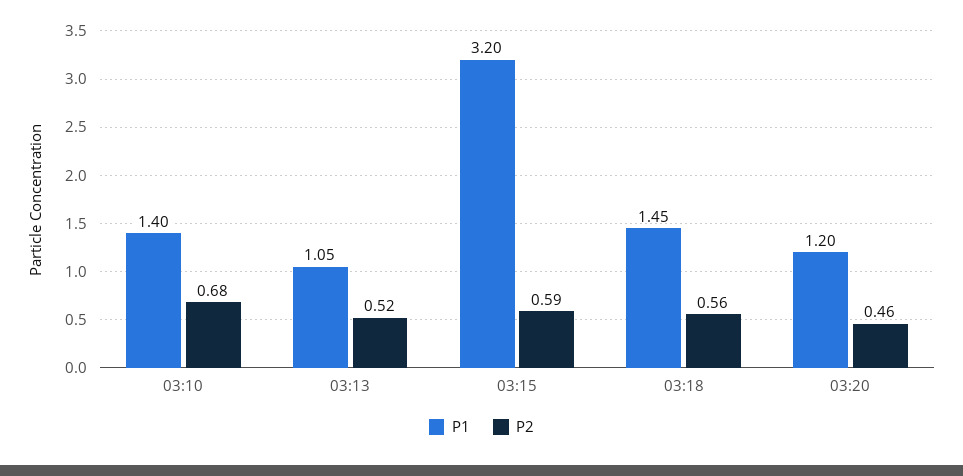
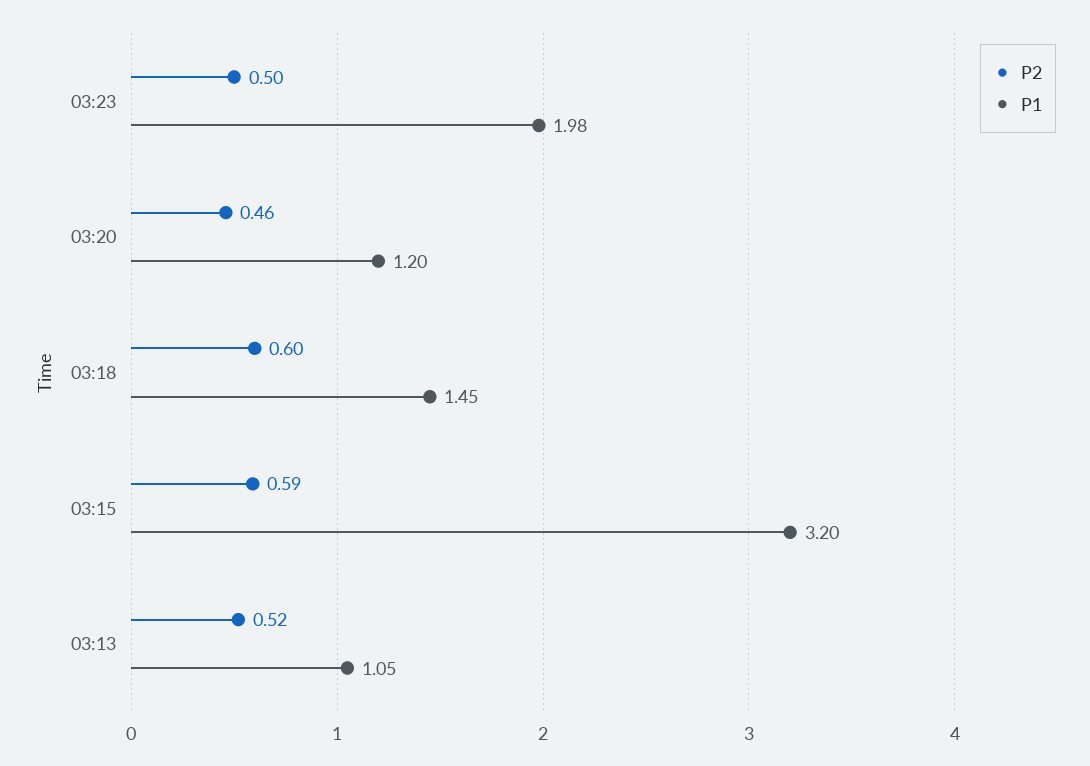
P1, 03:10: 1.4 -> none
P2, 03:10: 0.68 -> none
P2, 03:18: 0.56 -> 0.6
P2, 03:23: none -> 0.5
P1, 03:23: none -> 1.98

